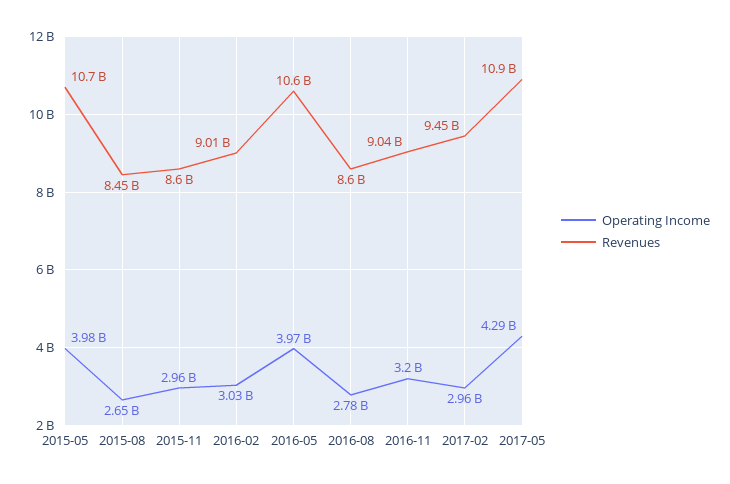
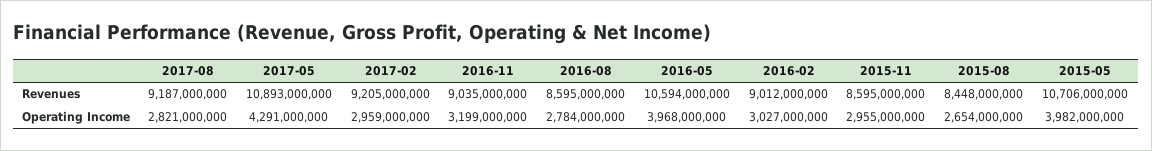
Revenues, 2017-02: 9450000000 -> 9205000000
Revenues, 2017-08: none -> 9187000000
Operating Income, 2017-08: none -> 2821000000

